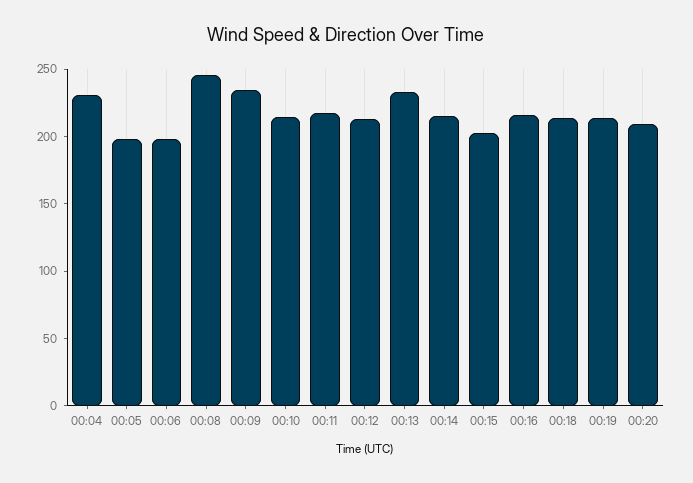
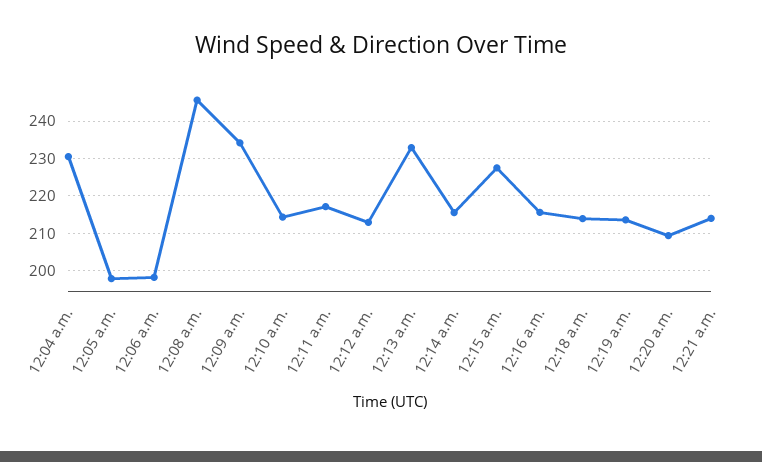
00:15: 200 -> 228
12:21 a.m.: none -> 214

